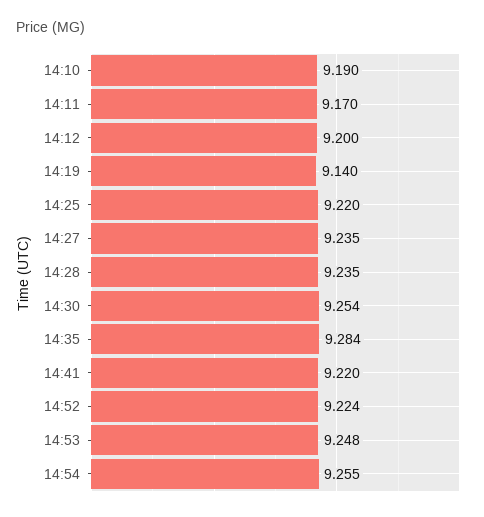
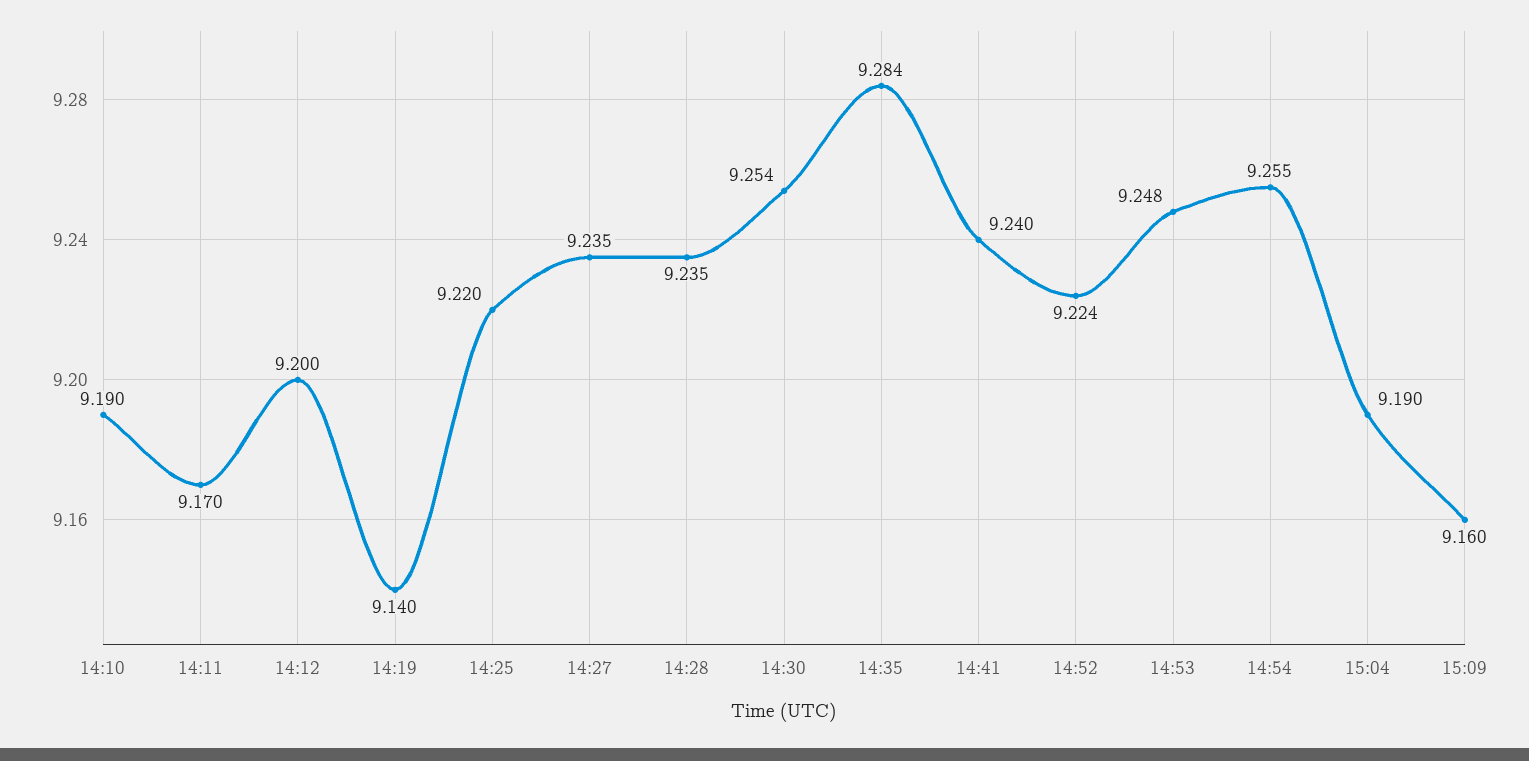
14:41: 9.22 -> 9.24
15:04: none -> 9.19
15:09: none -> 9.16

